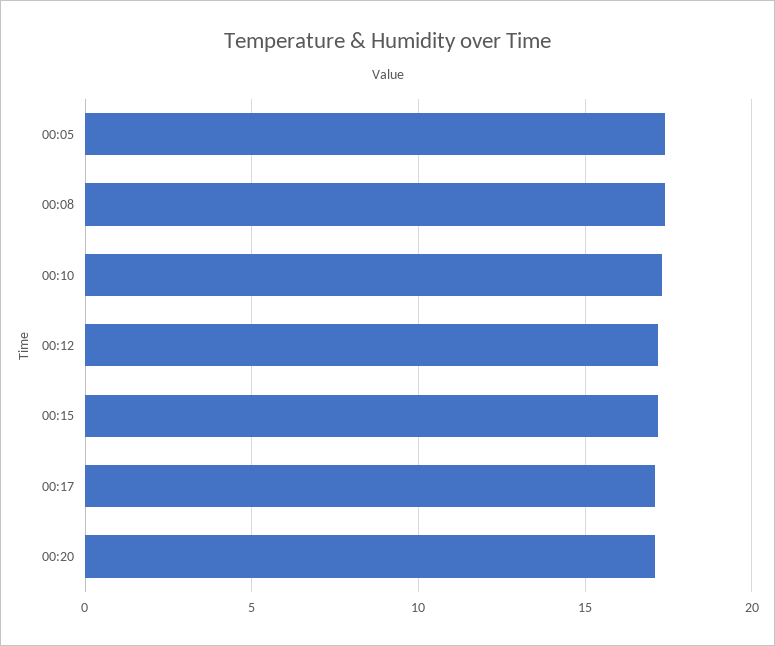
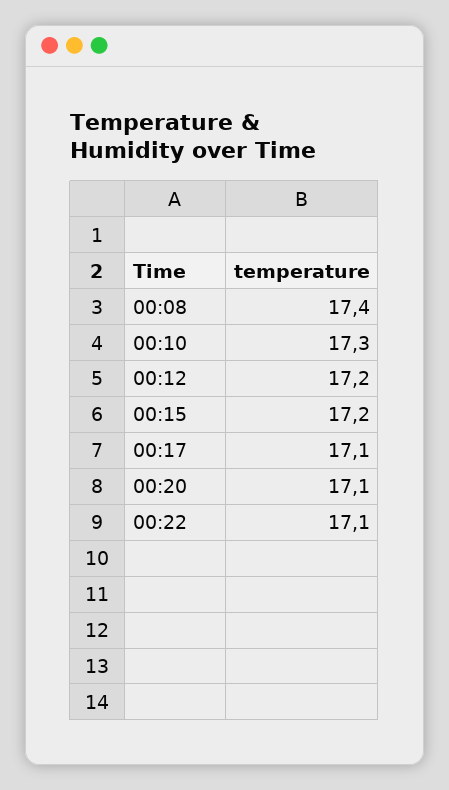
00:05: 17.5 -> none
00:22: none -> 17.1

